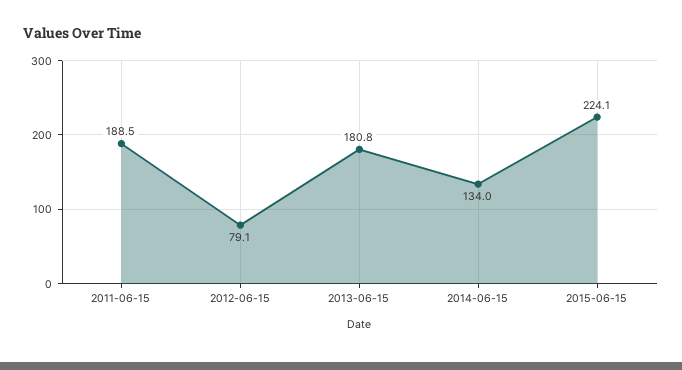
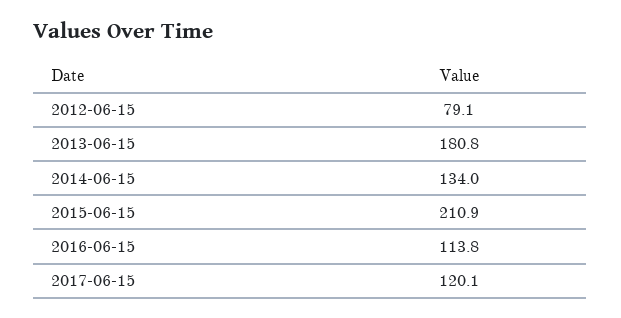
2011-06-15: 188.5 -> none
2015-06-15: 224.1 -> 210.9
2016-06-15: none -> 113.8
2017-06-15: none -> 120.1

